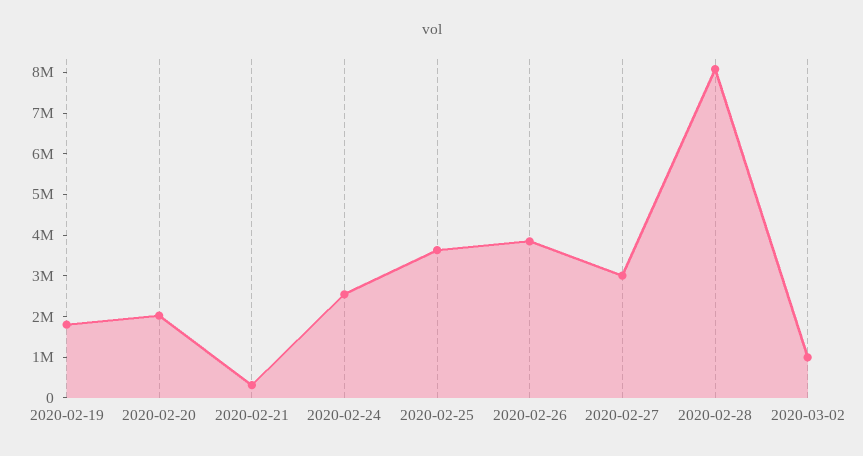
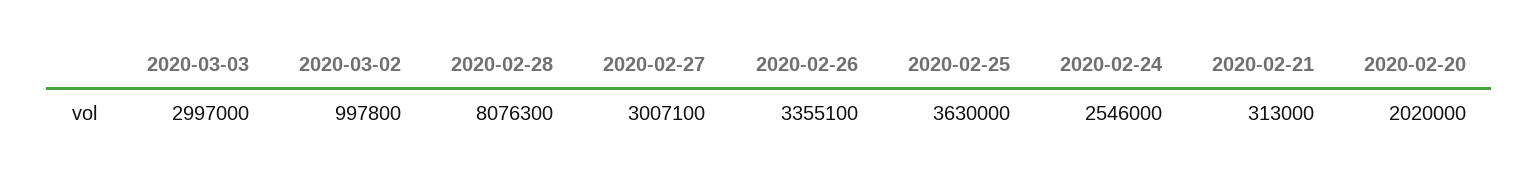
2020-02-19: 1800000 -> none
2020-02-26: 3800000 -> 3355100
2020-03-03: none -> 2997000

